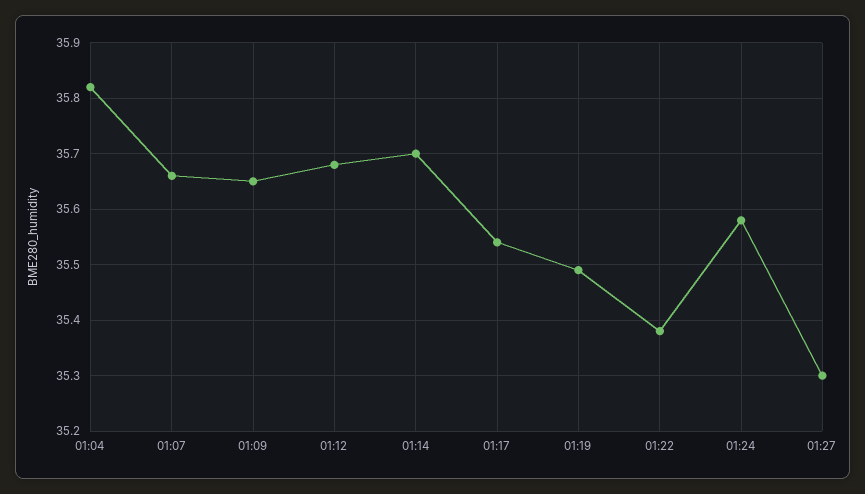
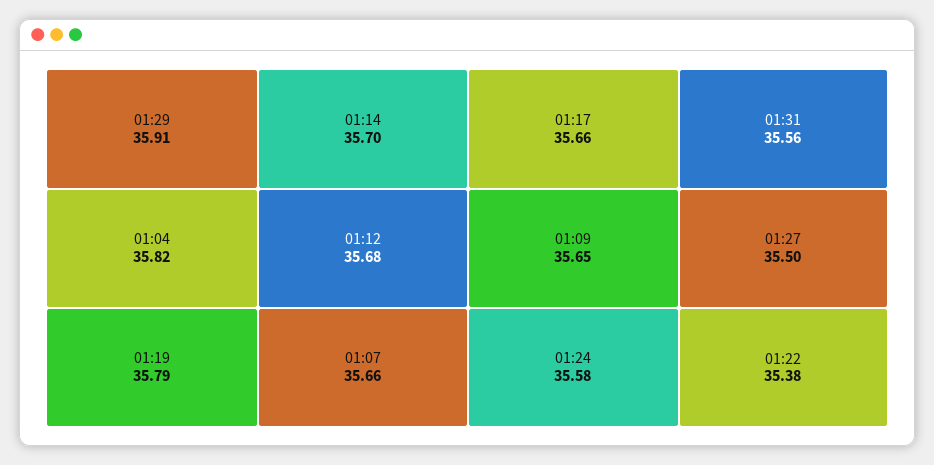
01:17: 35.55 -> 35.66
01:19: 35.5 -> 35.79
01:27: 35.3 -> 35.5
01:29: none -> 35.91
01:31: none -> 35.56

